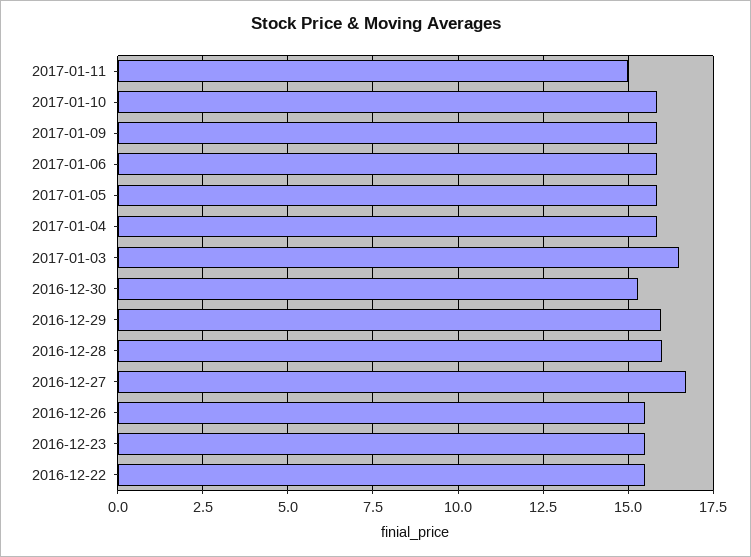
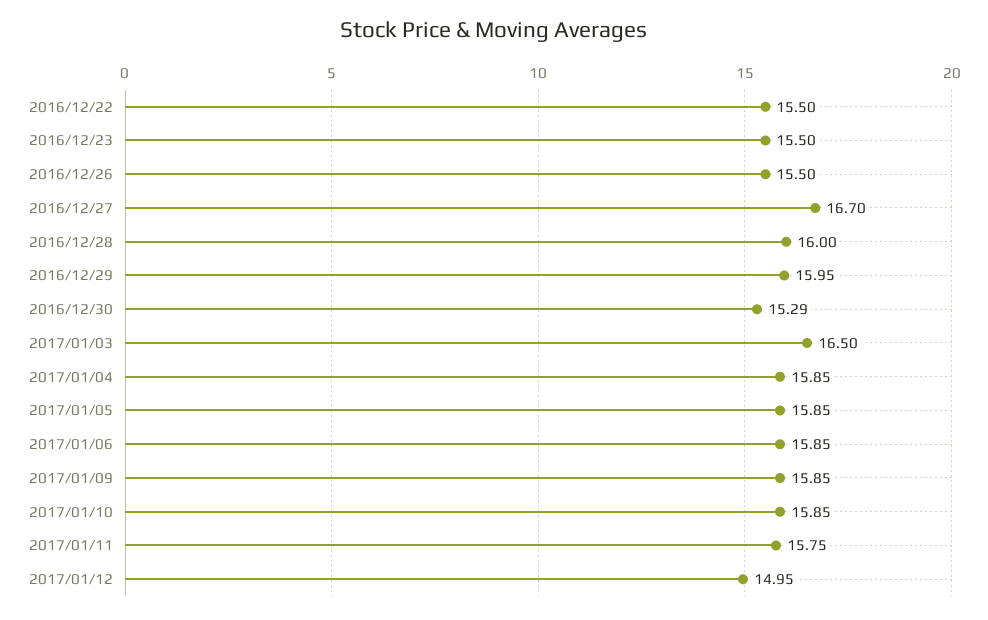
2017-01-11: 15 -> 15.75
2017/01/12: none -> 14.95

